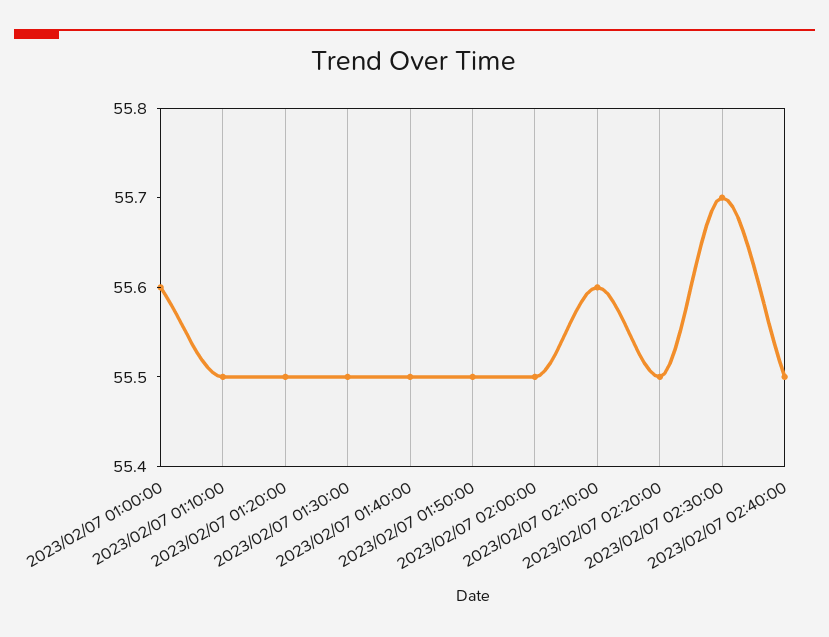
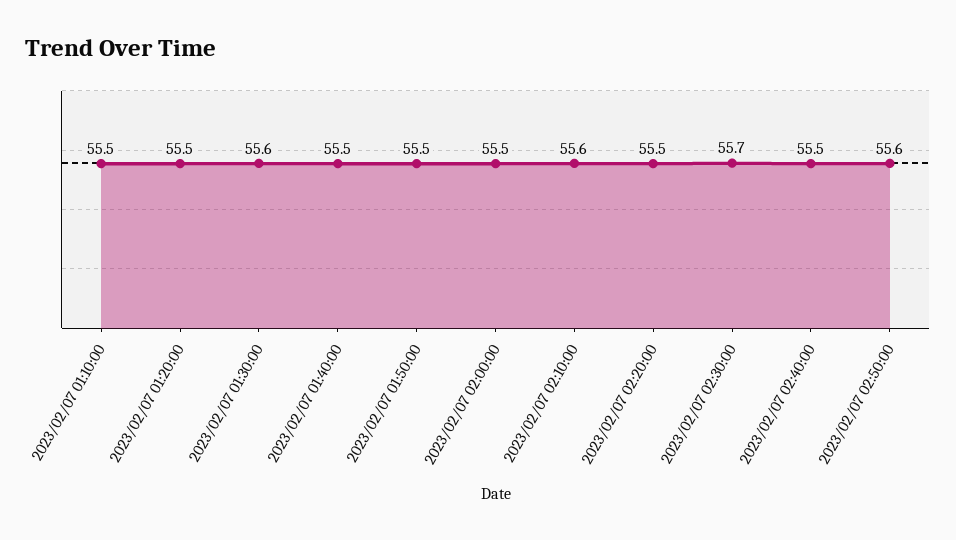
2023/02/07 01:00:00: 55.6 -> none
2023/02/07 01:30:00: 55.5 -> 55.6
2023/02/07 02:50:00: none -> 55.6

